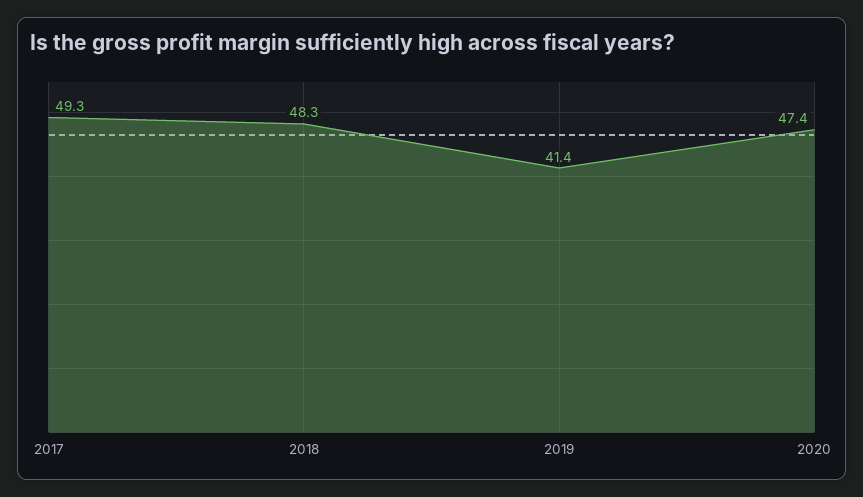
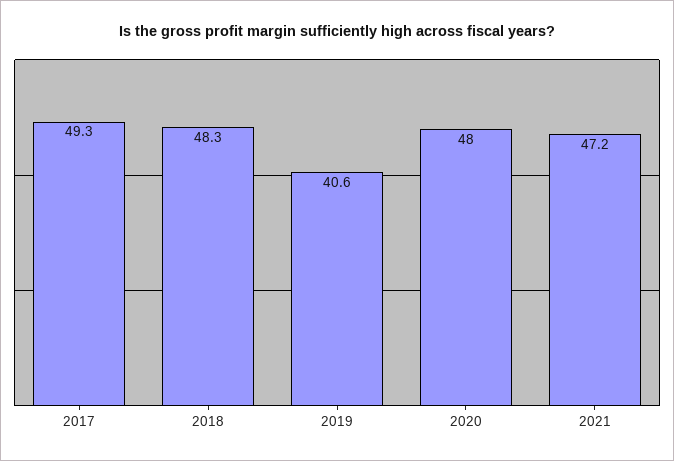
2019: 41.4 -> 40.6
2020: 47.4 -> 48
2021: none -> 47.2

